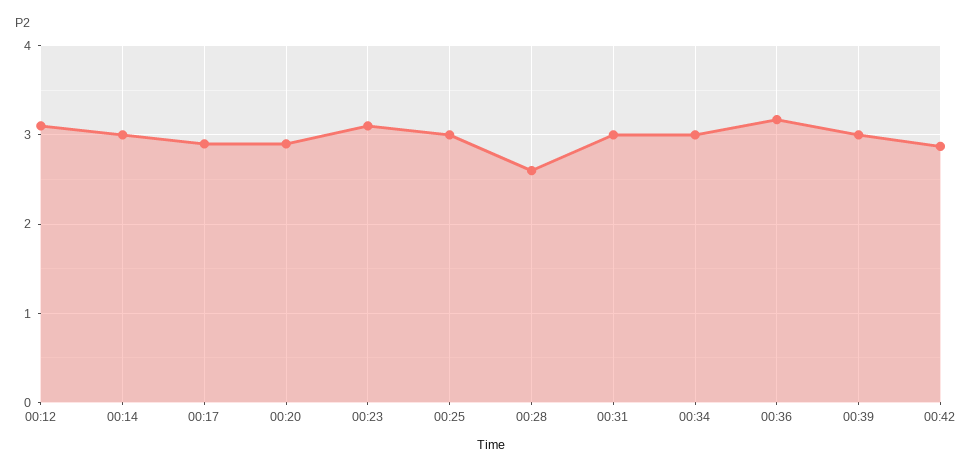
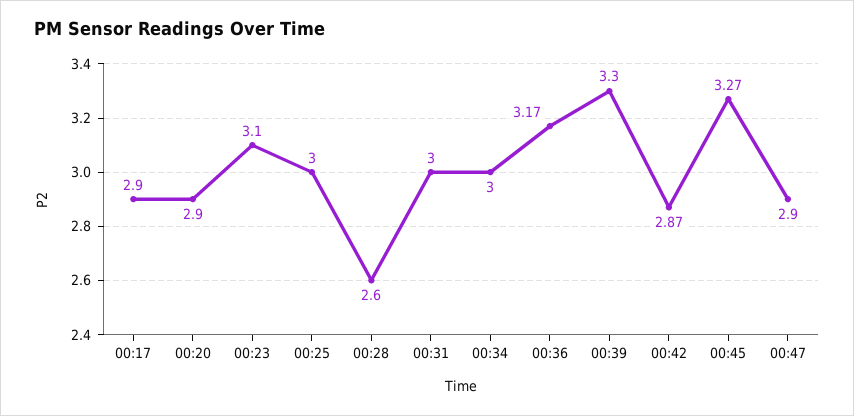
00:12: 3.1 -> none
00:14: 3 -> none
00:39: 3 -> 3.3
00:45: none -> 3.27
00:47: none -> 2.9

